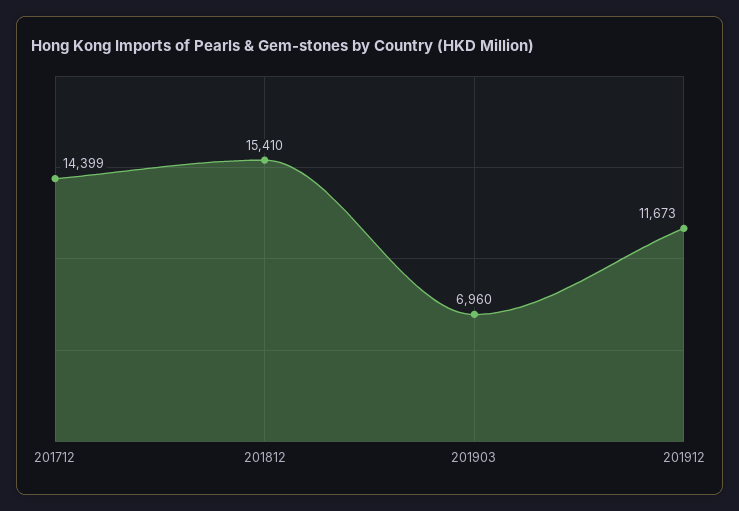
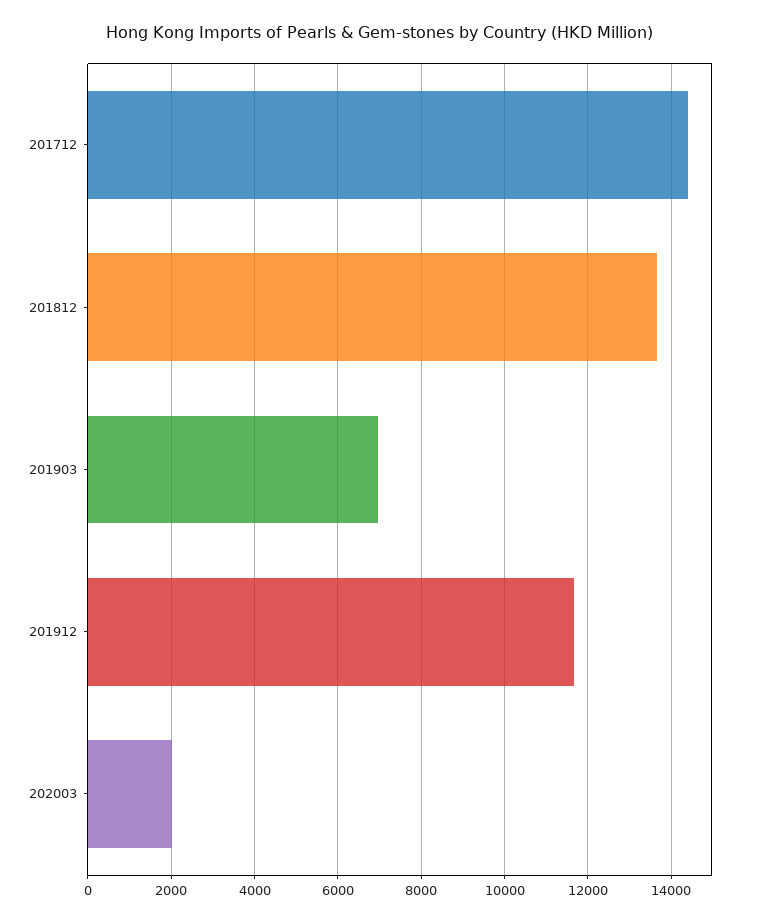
201812: 15410 -> 13600
202003: none -> 2000

